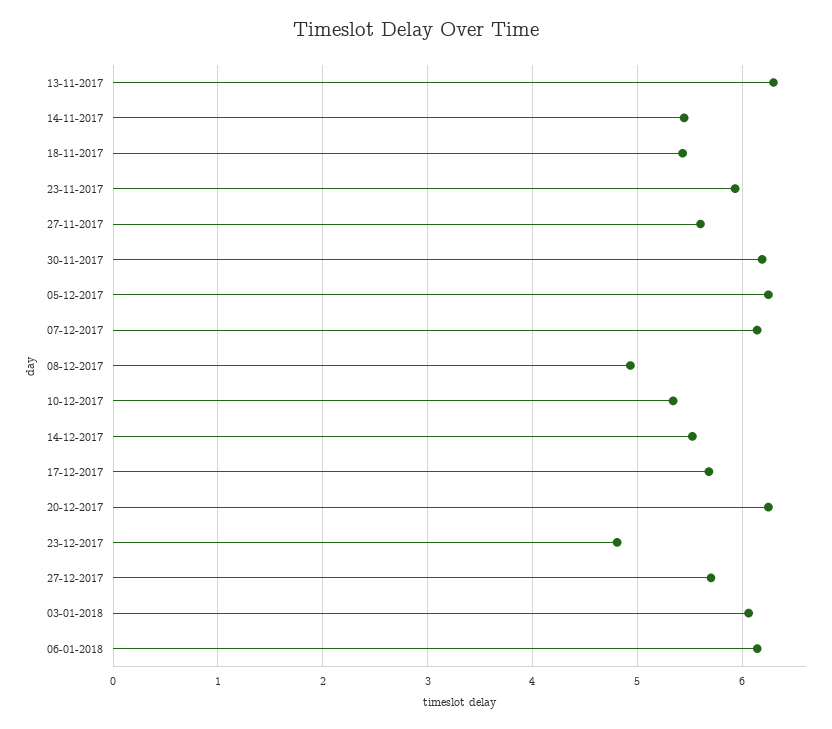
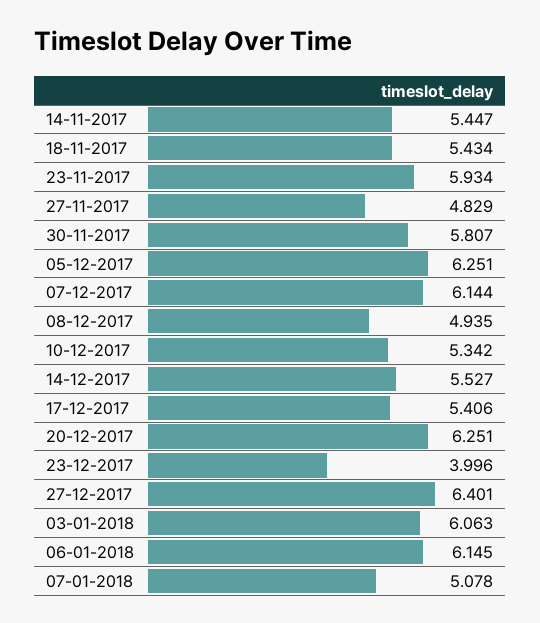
13-11-2017: 6.3 -> none
27-11-2017: 5.6 -> 4.829
30-11-2017: 6.2 -> 5.807
17-12-2017: 5.7 -> 5.406
23-12-2017: 4.8 -> 3.996
27-12-2017: 5.7 -> 6.401
07-01-2018: none -> 5.078

